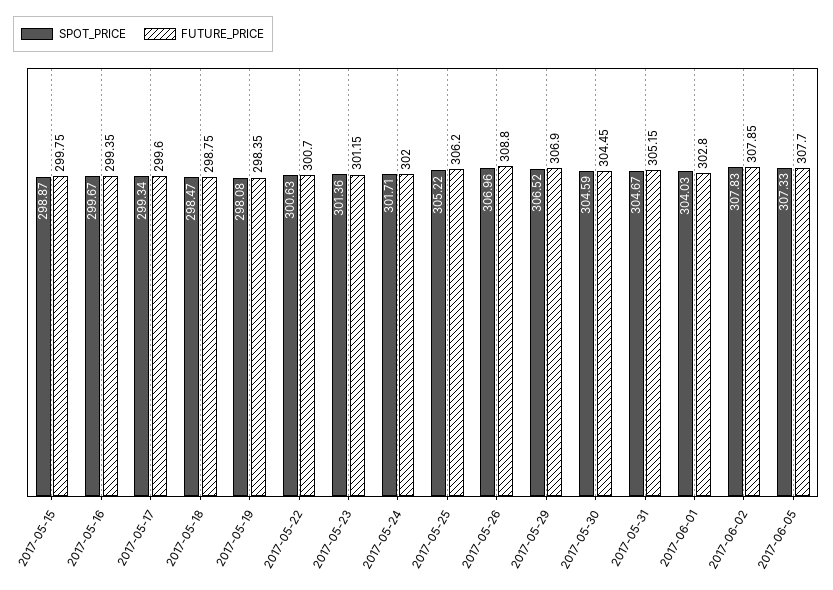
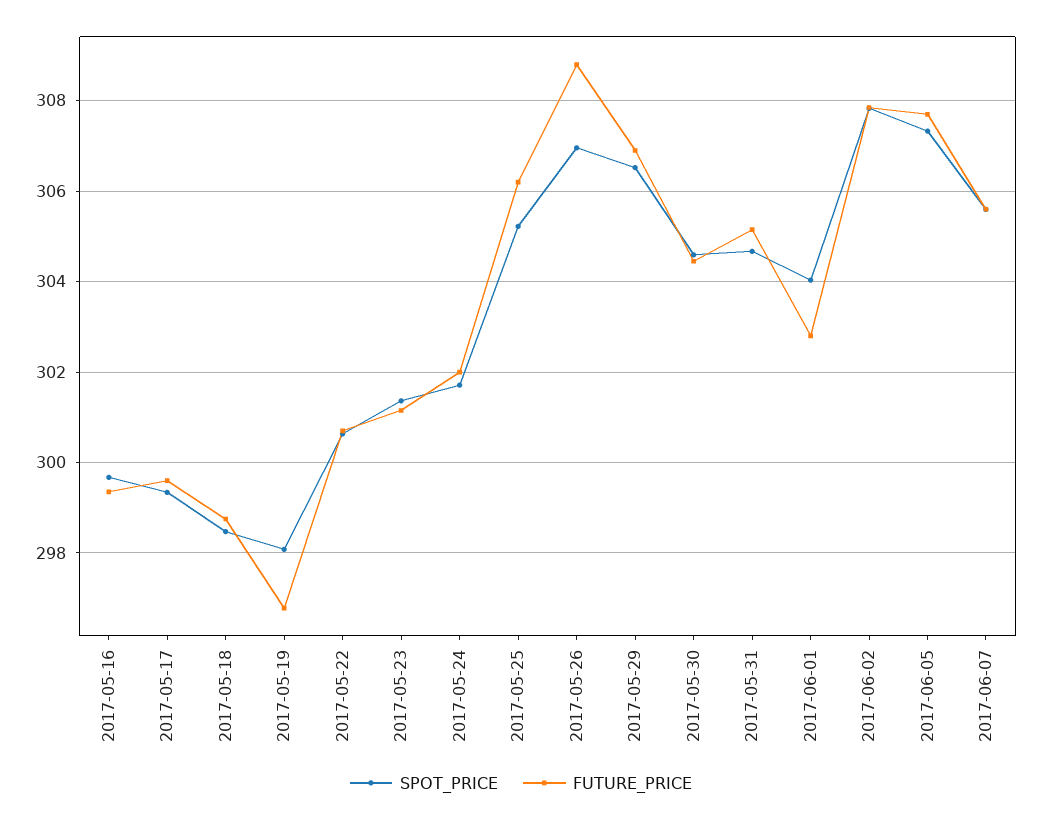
SPOT_PRICE, 2017-05-15: 298.87 -> none
FUTURE_PRICE, 2017-05-15: 299.75 -> none
FUTURE_PRICE, 2017-05-19: 298.35 -> 296.8
SPOT_PRICE, 2017-06-07: none -> 305.6
FUTURE_PRICE, 2017-06-07: none -> 305.6

